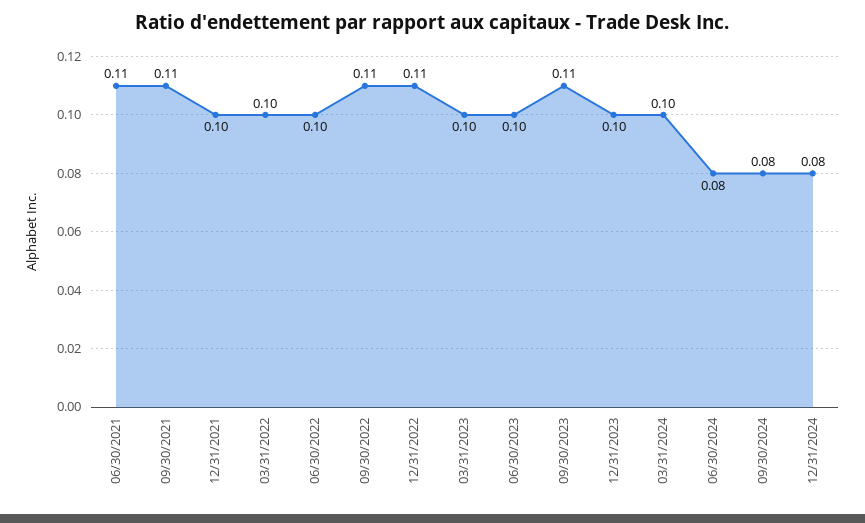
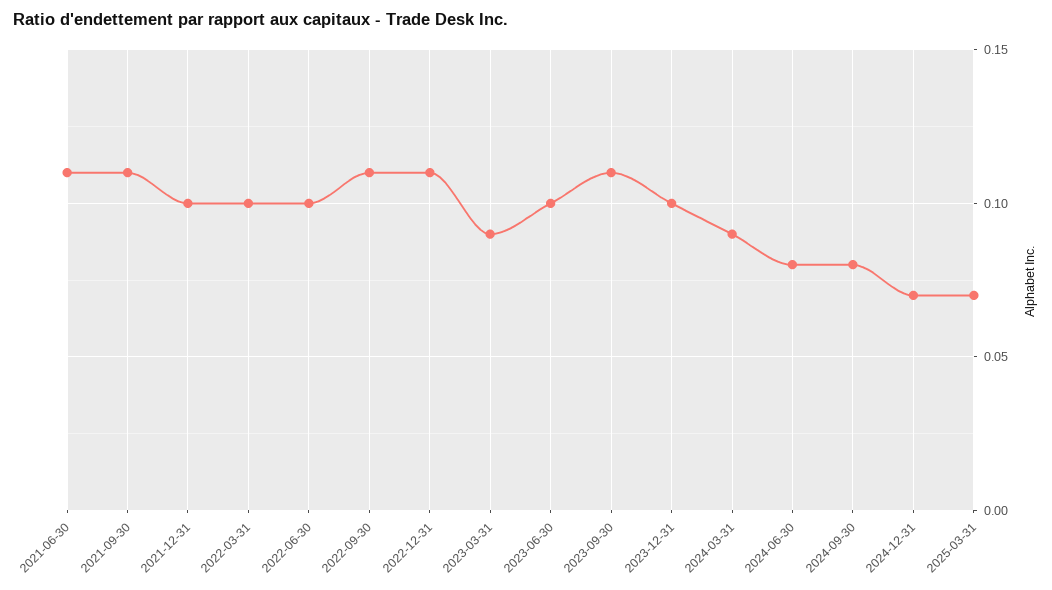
03/31/2023: 0.1 -> 0.09
03/31/2024: 0.1 -> 0.09
12/31/2024: 0.08 -> 0.07
2025-03-31: none -> 0.07

